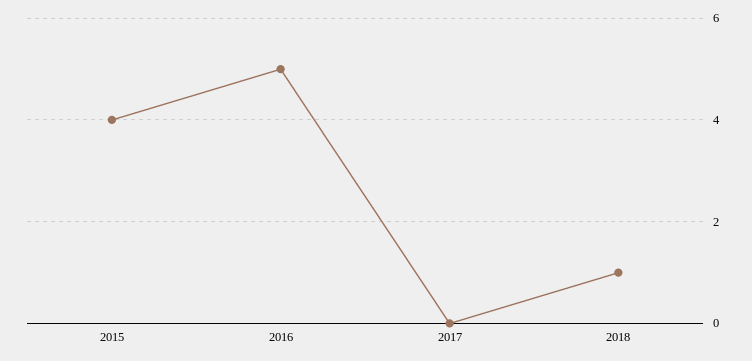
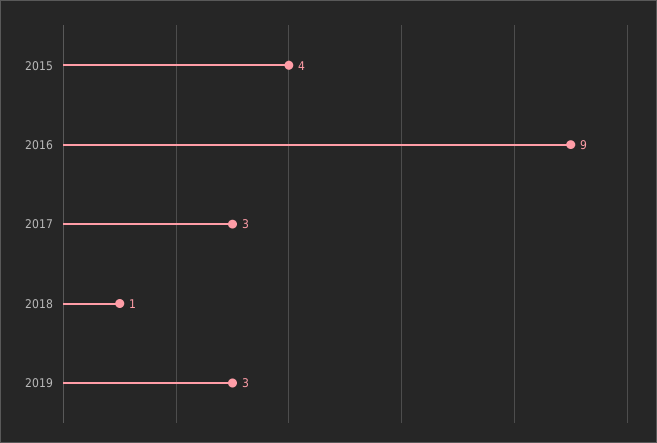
2016: 5 -> 9
2017: 0 -> 3
2019: none -> 3

